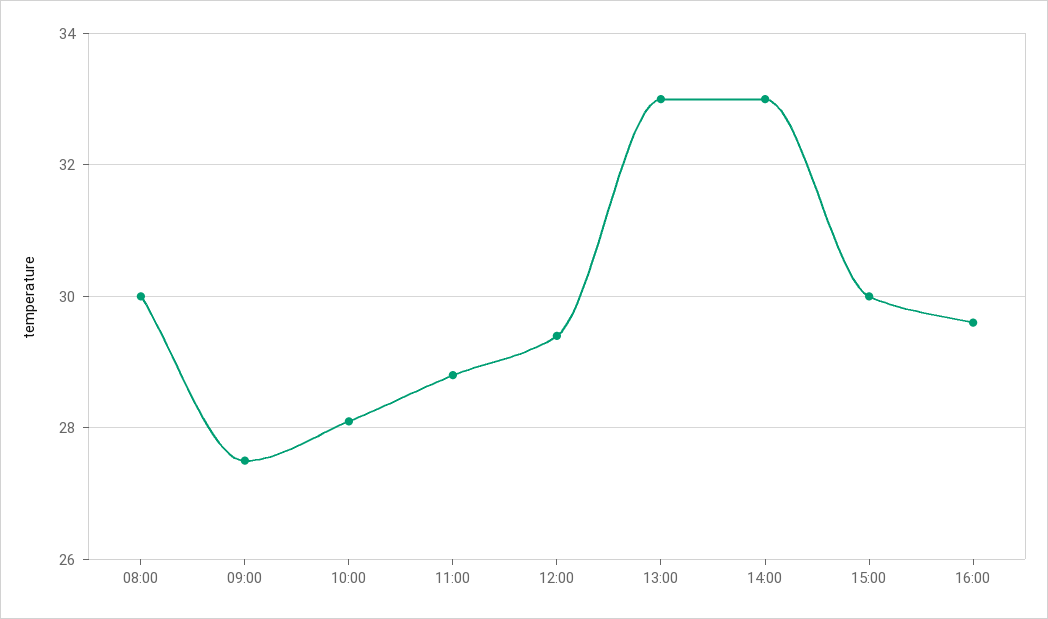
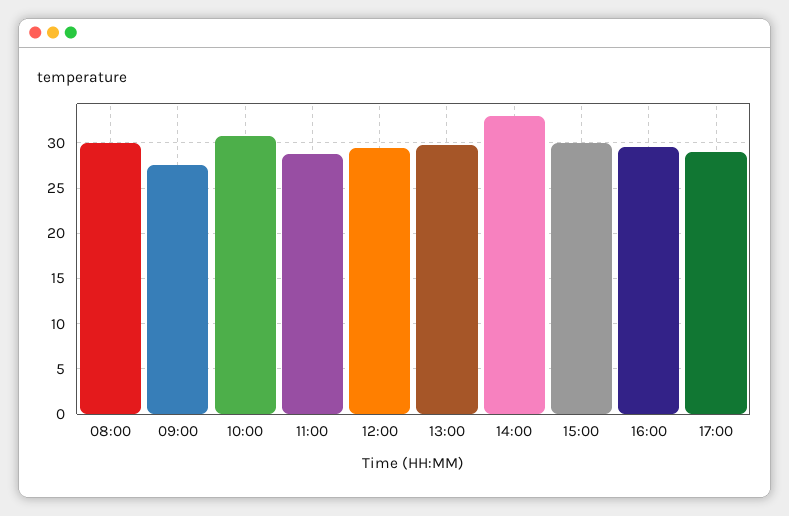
10:00: 28 -> 31
13:00: 33 -> 30
17:00: none -> 29

